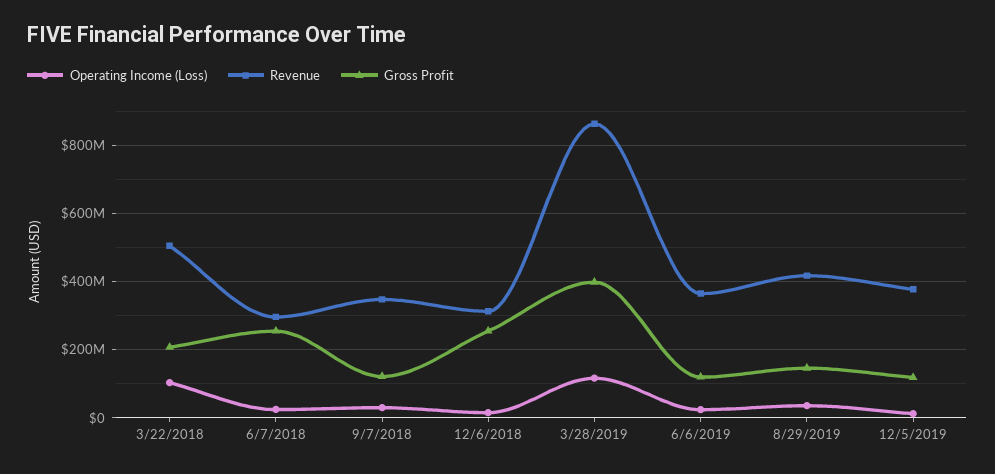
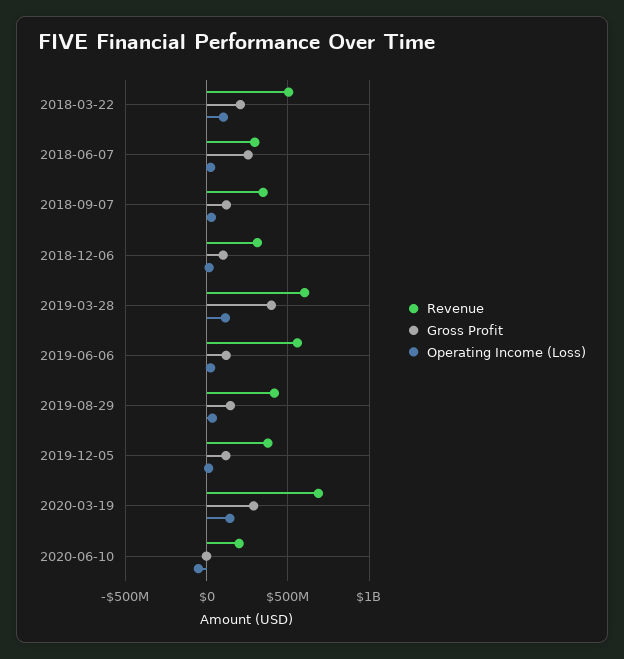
Gross Profit, 12/6/2018: 260000000 -> 100000000
Revenue, 3/28/2019: 860000000 -> 600000000
Revenue, 6/6/2019: 360000000 -> 550000000
Revenue, 2020-03-19: none -> 700000000
Gross Profit, 2020-03-19: none -> 300000000
Operating Income (Loss), 2020-03-19: none -> 150000000
Revenue, 2020-06-10: none -> 200000000
Gross Profit, 2020-06-10: none -> 0
Operating Income (Loss), 2020-06-10: none -> -50000000

